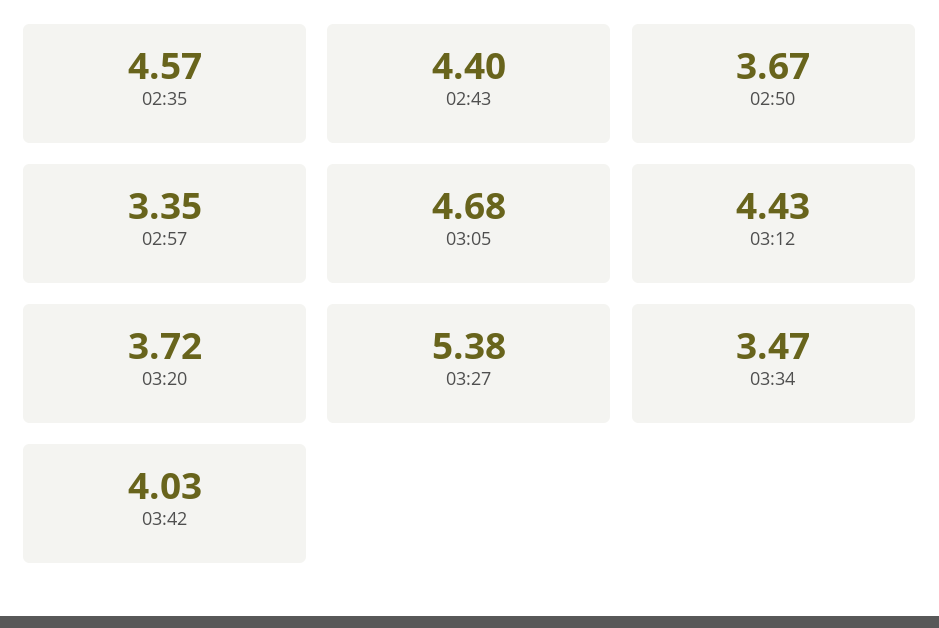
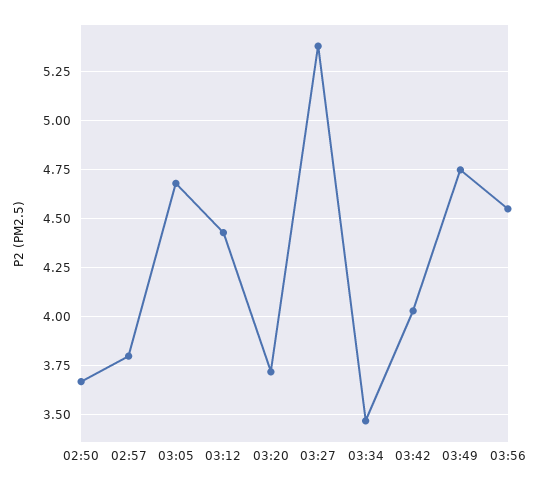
02:35: 4.57 -> none
02:43: 4.4 -> none
02:57: 3.35 -> 3.8
03:49: none -> 4.75
03:56: none -> 4.55

